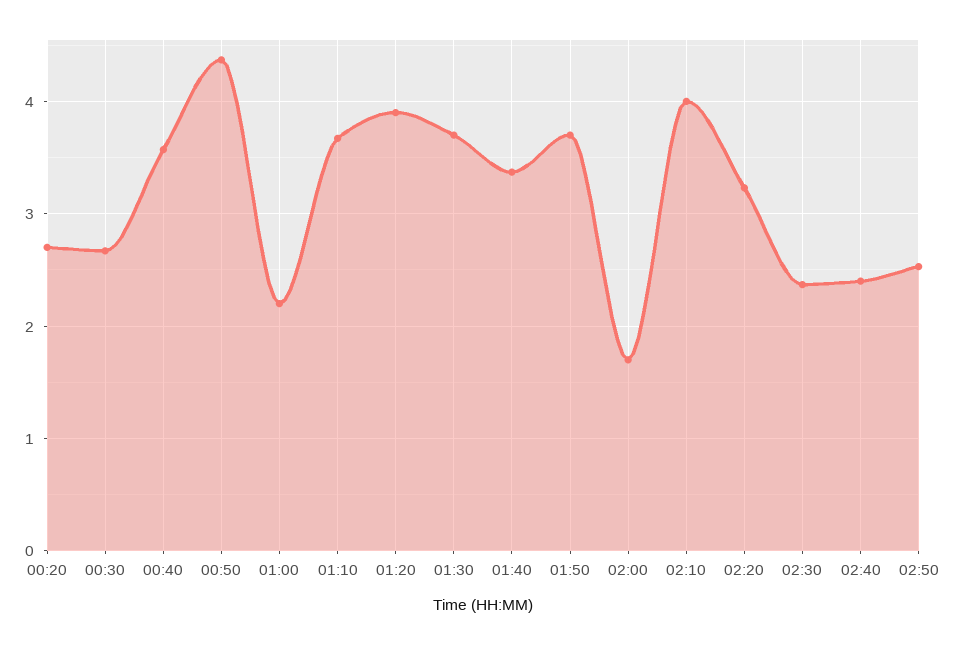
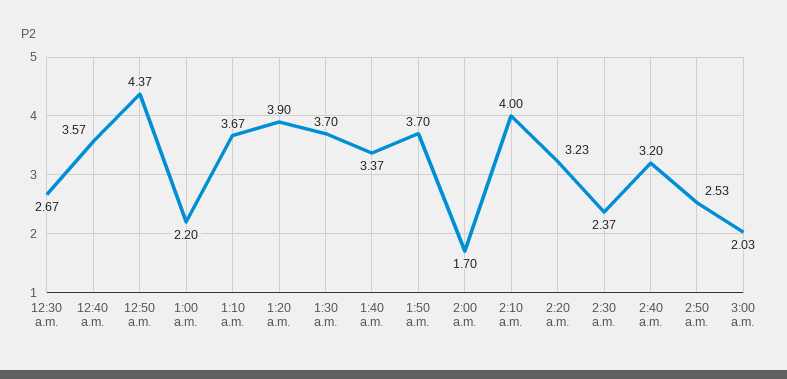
00:20: 2.7 -> none
02:40: 2.4 -> 3.2
3:00 a.m.: none -> 2.03

